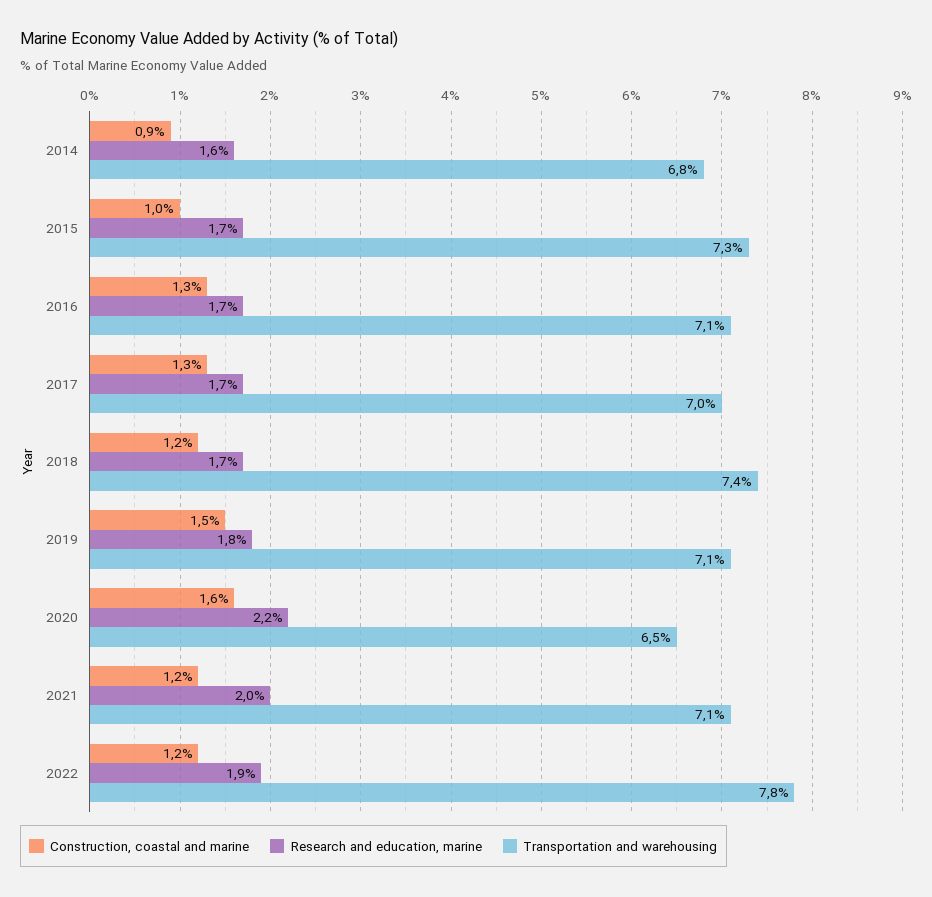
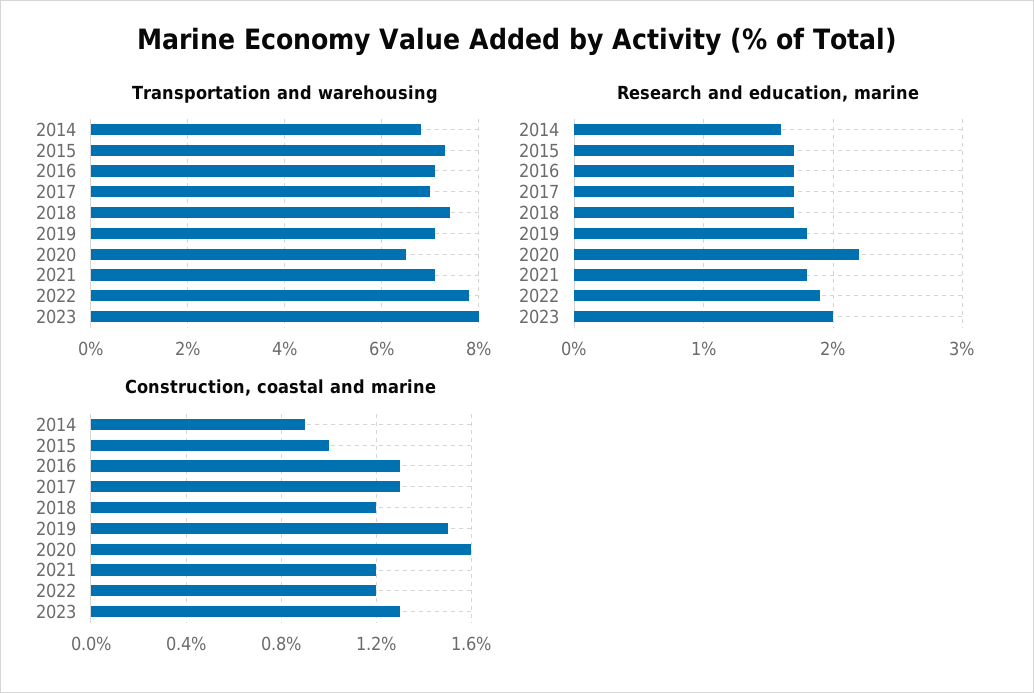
Research and education, marine, 2021: 2 -> 1.8
Transportation and warehousing, 2023: none -> 8
Research and education, marine, 2023: none -> 2
Construction, coastal and marine, 2023: none -> 1.3

